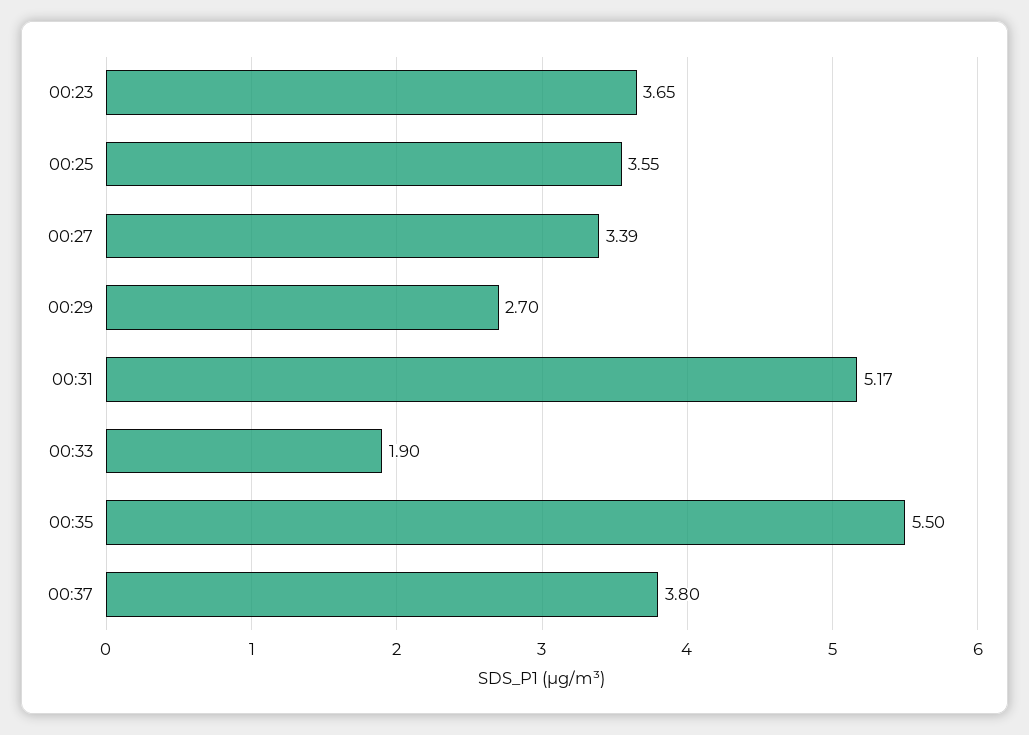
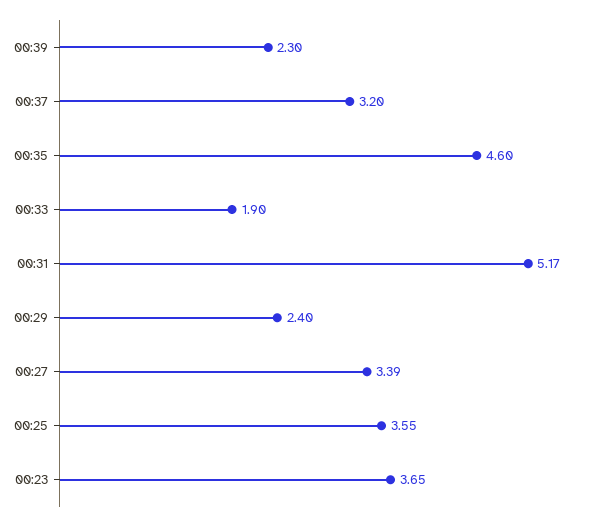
00:29: 2.7 -> 2.4
00:35: 5.5 -> 4.6
00:37: 3.8 -> 3.2
00:39: none -> 2.3

